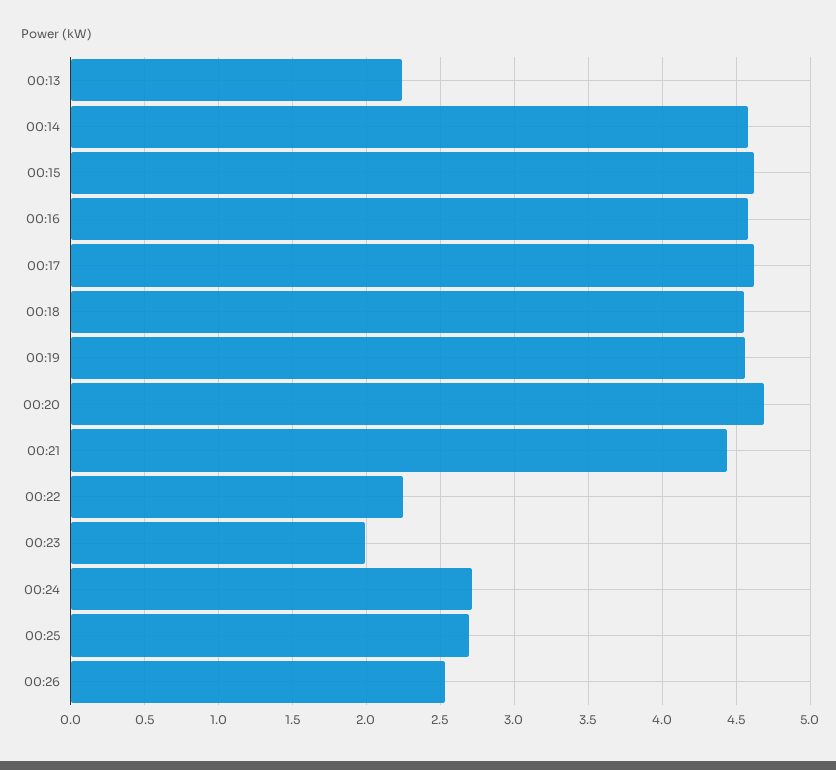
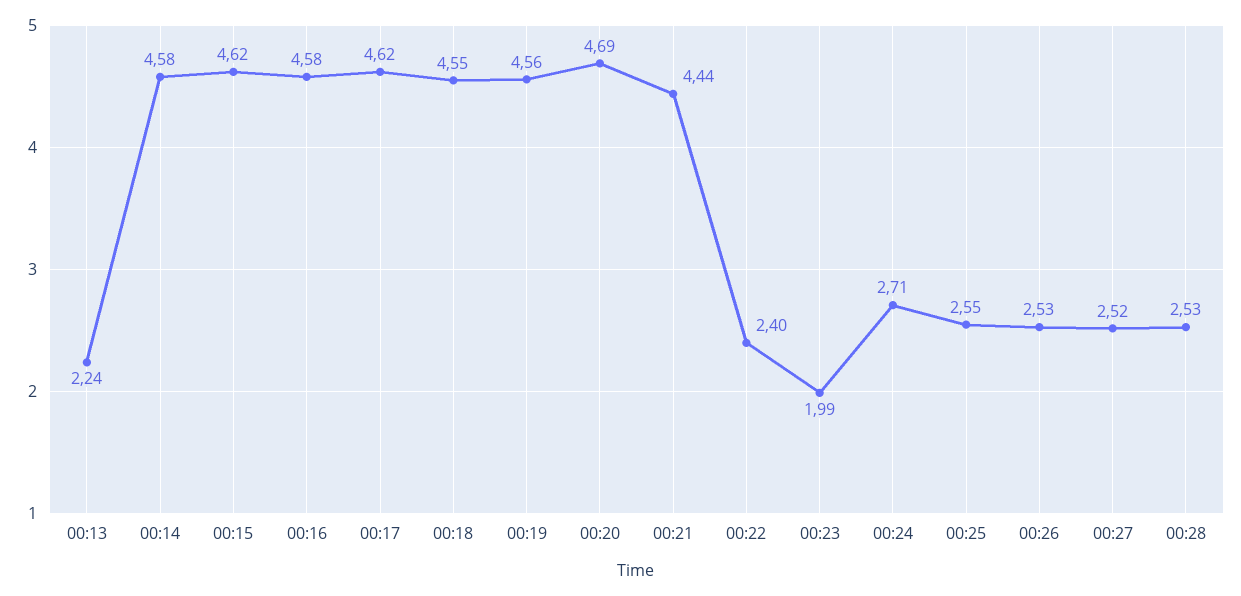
00:22: 2.25 -> 2.4
00:25: 2.7 -> 2.55
00:27: none -> 2.52
00:28: none -> 2.53

